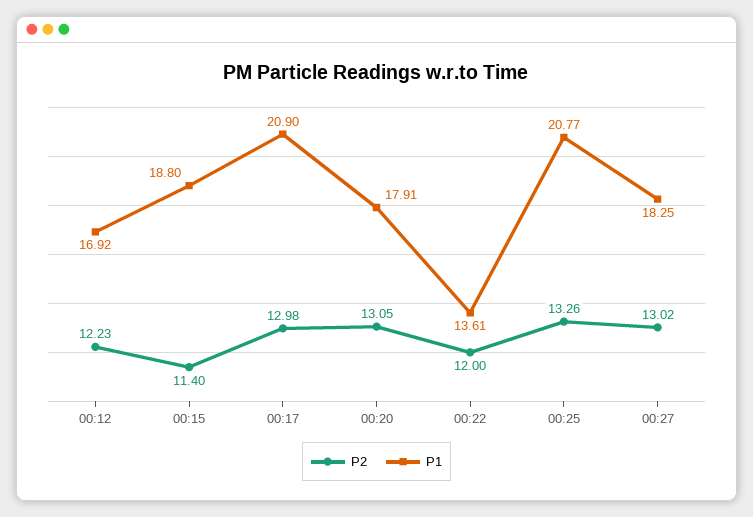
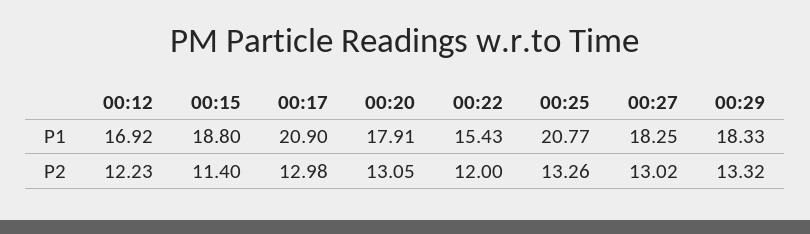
P1, 00:22: 13.61 -> 15.43
P1, 00:29: none -> 18.33
P2, 00:29: none -> 13.32

